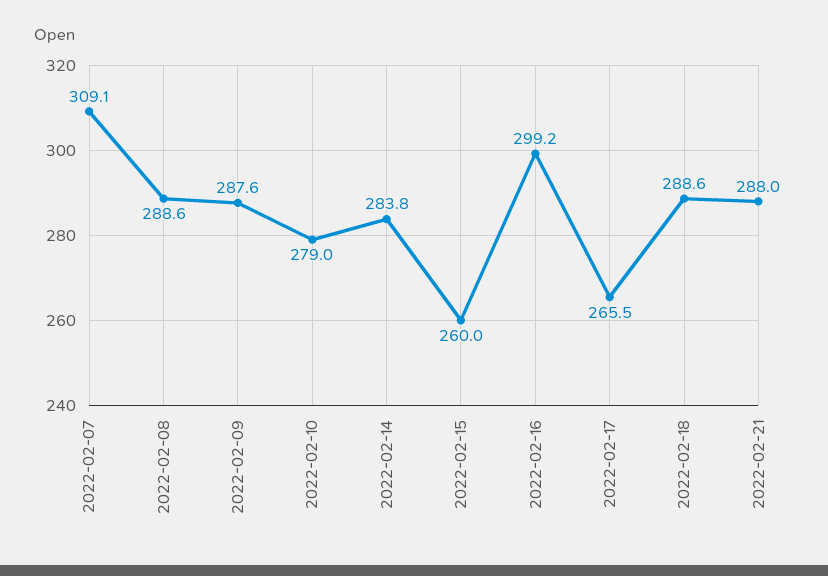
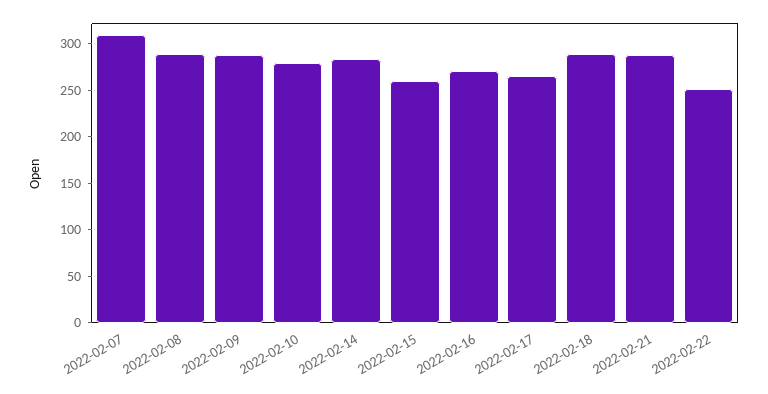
2022-02-16: 299.2 -> 270
2022-02-22: none -> 250

